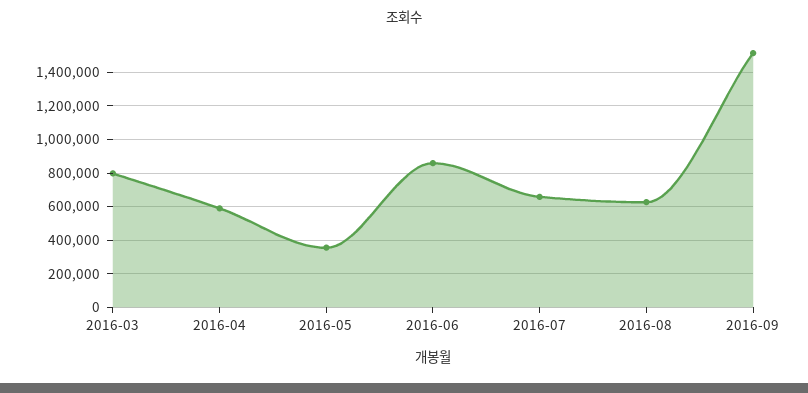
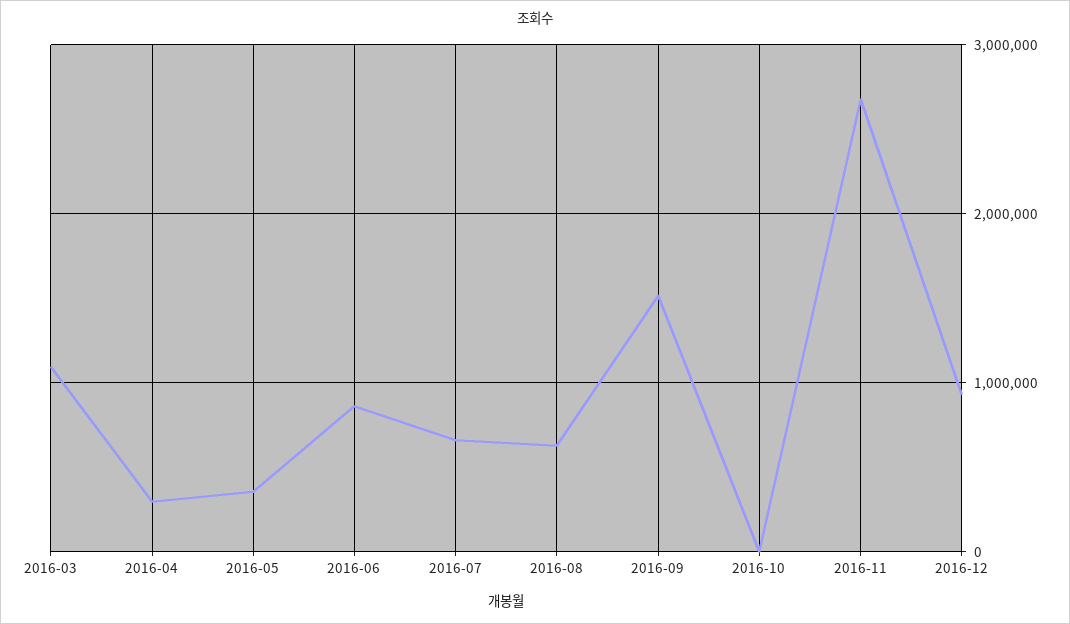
2016-03: 800000 -> 1100000
2016-04: 600000 -> 300000
2016-10: none -> 0
2016-11: none -> 2700000
2016-12: none -> 900000

